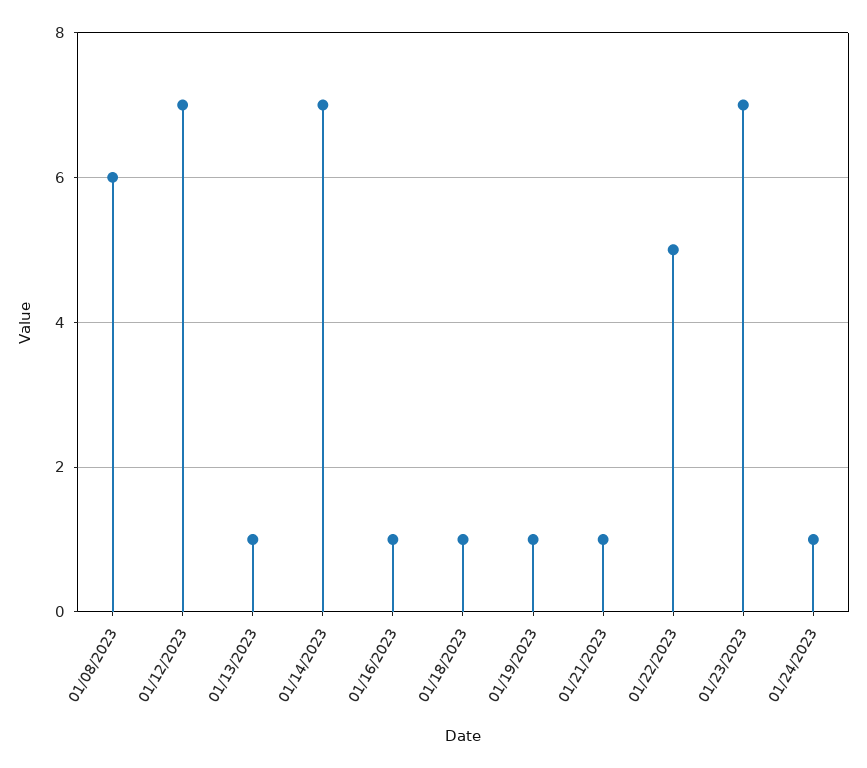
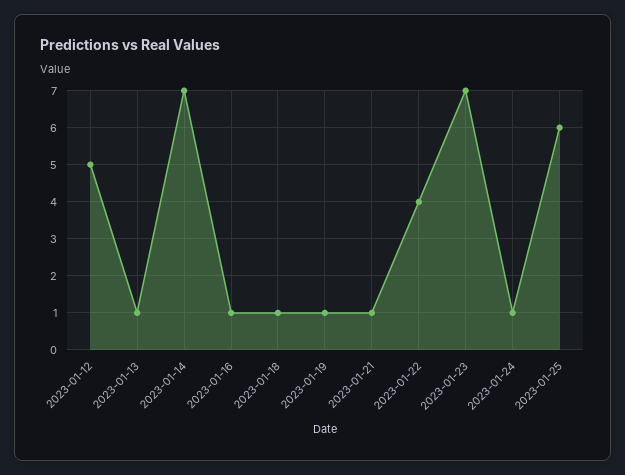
01/08/2023: 6 -> none
01/12/2023: 7 -> 5
01/22/2023: 5 -> 4
2023-01-25: none -> 6

